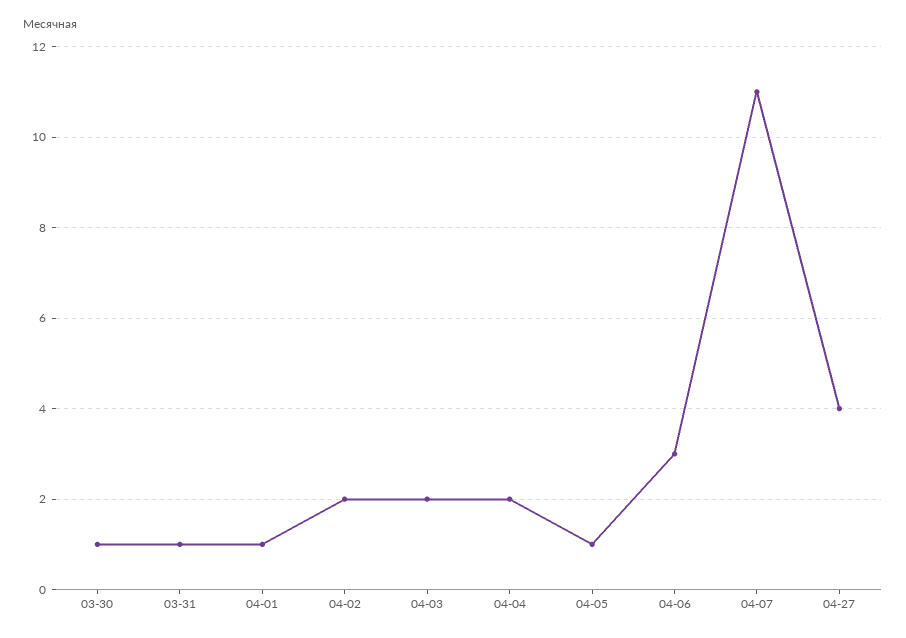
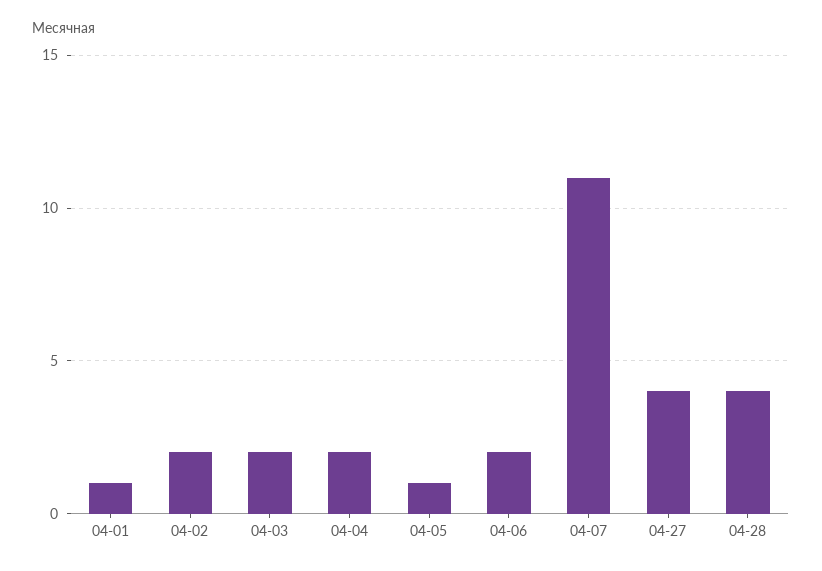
03-30: 1 -> none
03-31: 1 -> none
04-06: 3 -> 2
04-28: none -> 4

